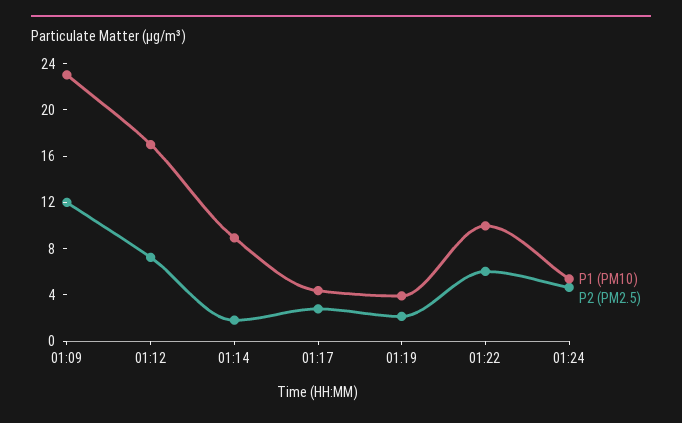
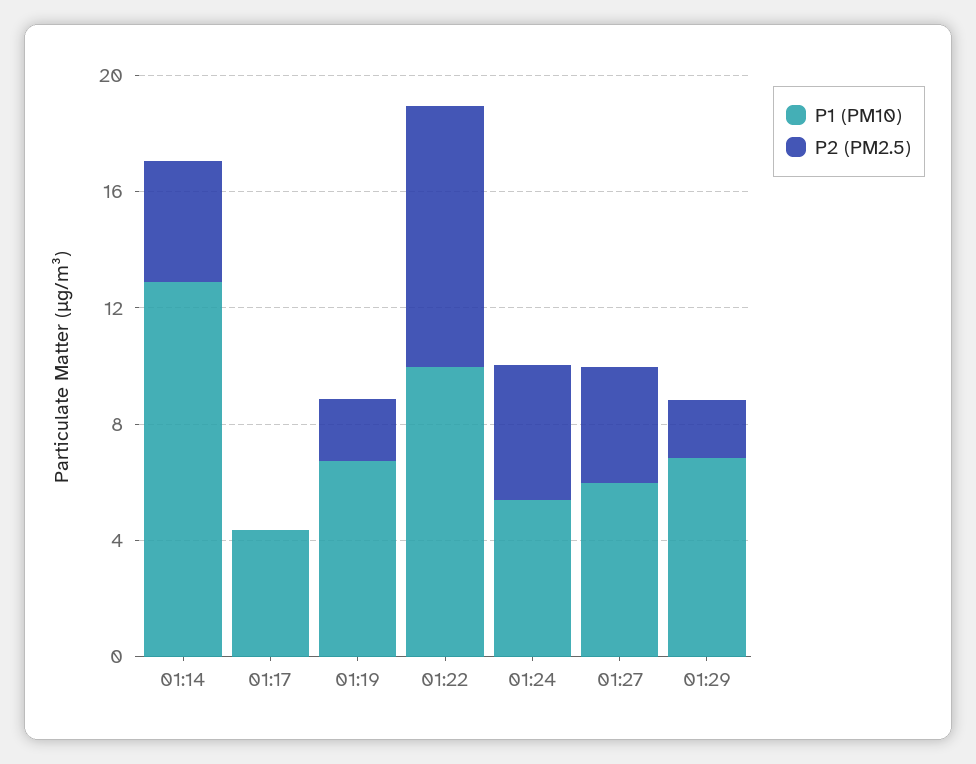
P1 (PM10), 01:09: 23 -> none
P2 (PM2.5), 01:09: 12 -> none
P1 (PM10), 01:12: 17 -> none
P2 (PM2.5), 01:12: 7 -> none
P1 (PM10), 01:14: 9 -> 13
P2 (PM2.5), 01:14: 2 -> 4
P2 (PM2.5), 01:17: 3 -> 0
P1 (PM10), 01:19: 4 -> 7
P2 (PM2.5), 01:22: 6 -> 9
P1 (PM10), 01:27: none -> 6
P2 (PM2.5), 01:27: none -> 4
P1 (PM10), 01:29: none -> 7
P2 (PM2.5), 01:29: none -> 2

